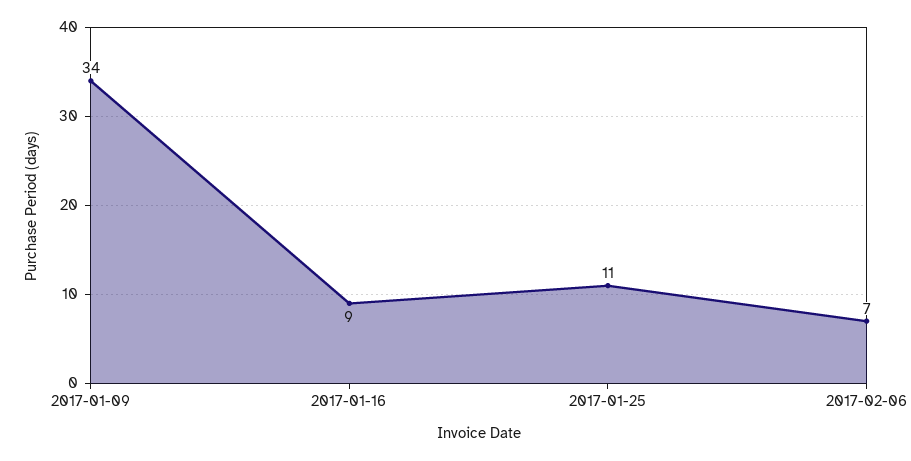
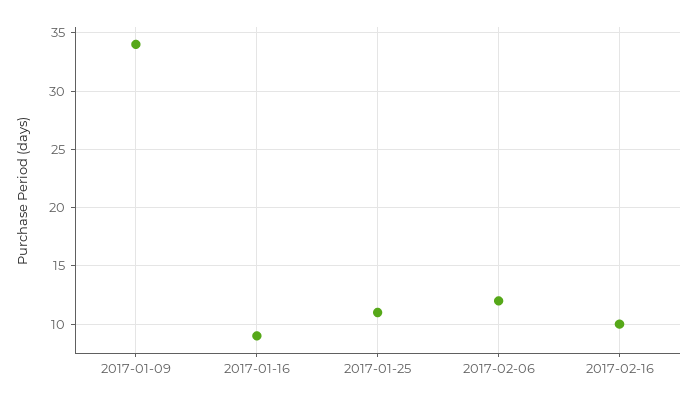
2017-02-06: 7 -> 12
2017-02-16: none -> 10

